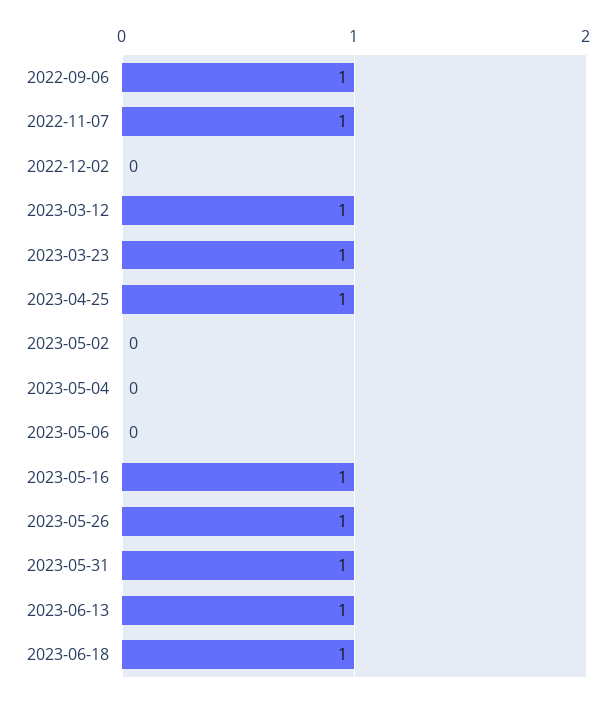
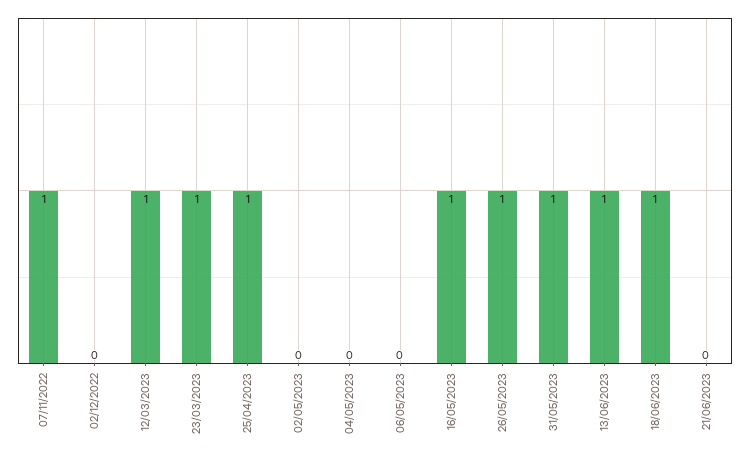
2022-09-06: 1 -> none
21/06/2023: none -> 0

